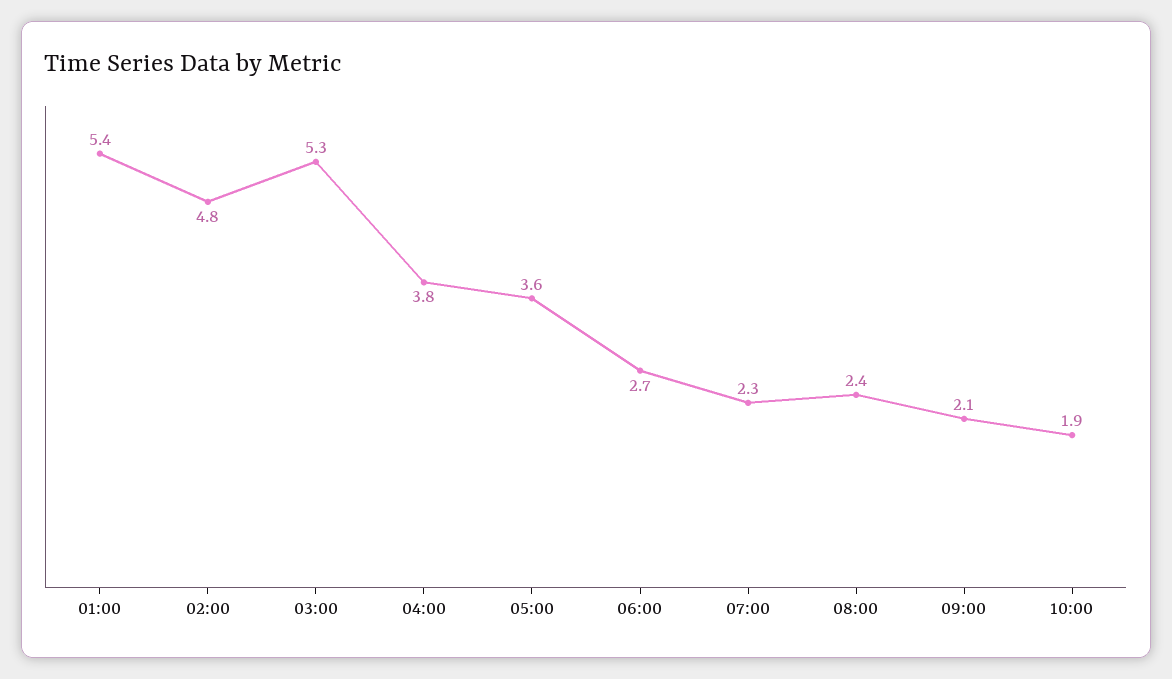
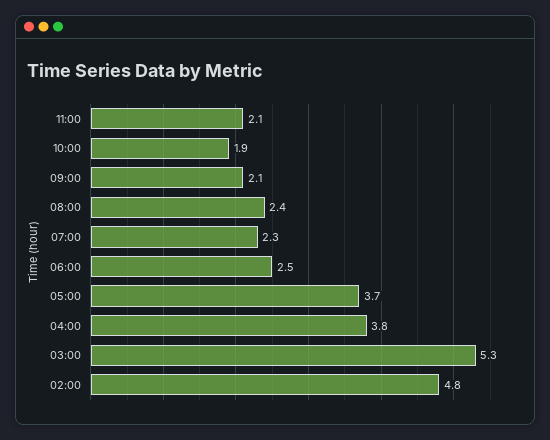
01:00: 5.4 -> none
05:00: 3.6 -> 3.7
06:00: 2.7 -> 2.5
11:00: none -> 2.1

